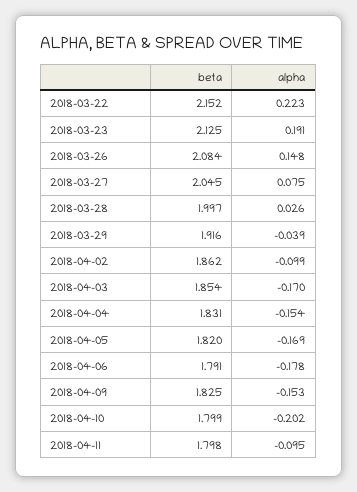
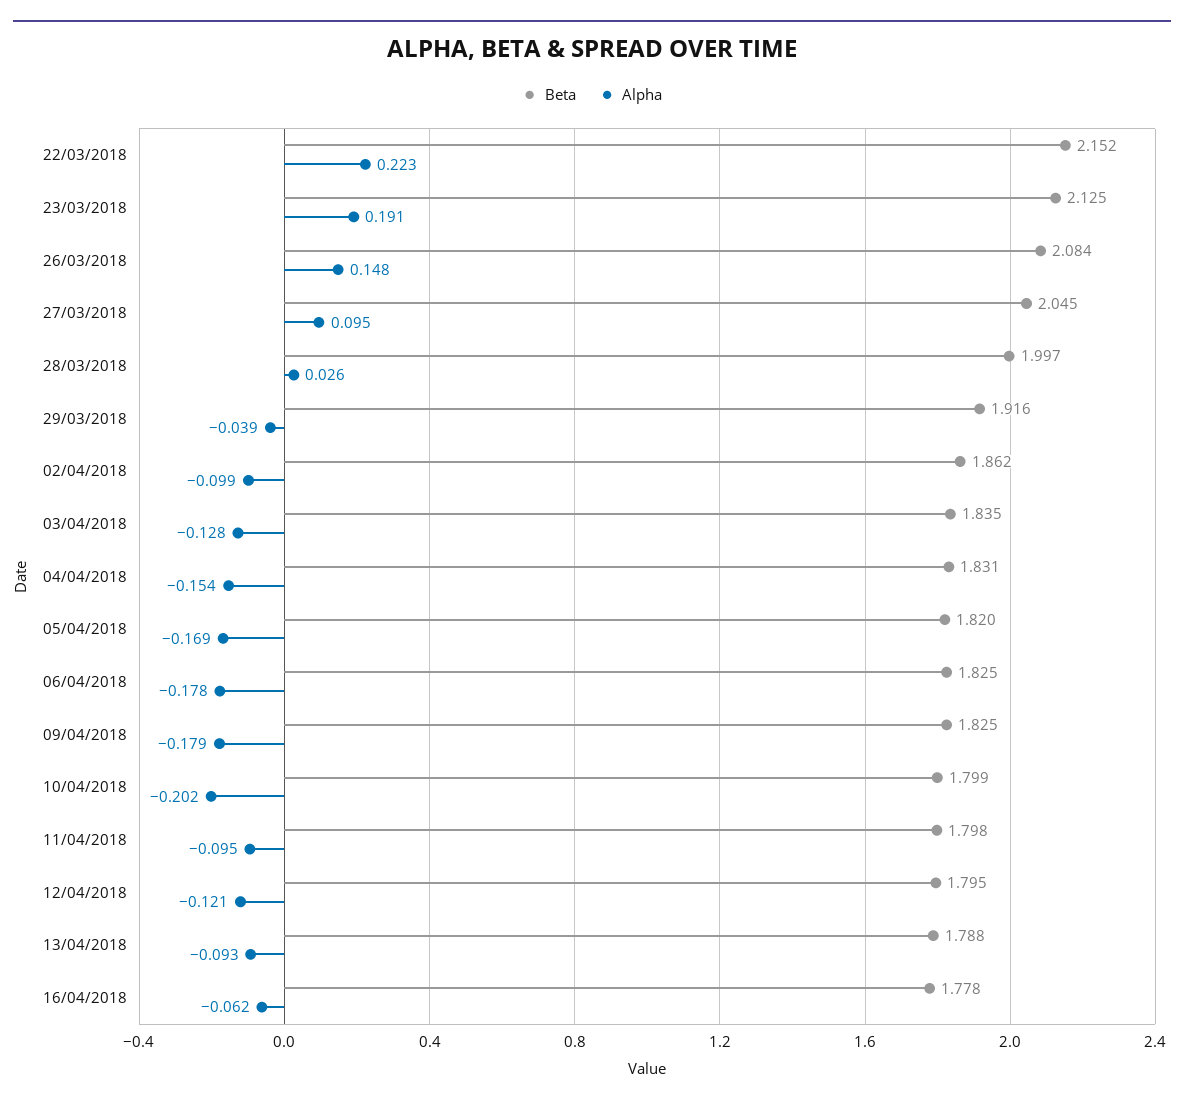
alpha, 2018-03-27: 0.075 -> 0.095
beta, 2018-04-03: 1.854 -> 1.835
alpha, 2018-04-03: -0.17 -> -0.128
beta, 2018-04-06: 1.791 -> 1.825
alpha, 2018-04-09: -0.153 -> -0.179
beta, 12/04/2018: none -> 1.795
alpha, 12/04/2018: none -> -0.121
beta, 13/04/2018: none -> 1.788
alpha, 13/04/2018: none -> -0.093
beta, 16/04/2018: none -> 1.778
alpha, 16/04/2018: none -> -0.062

